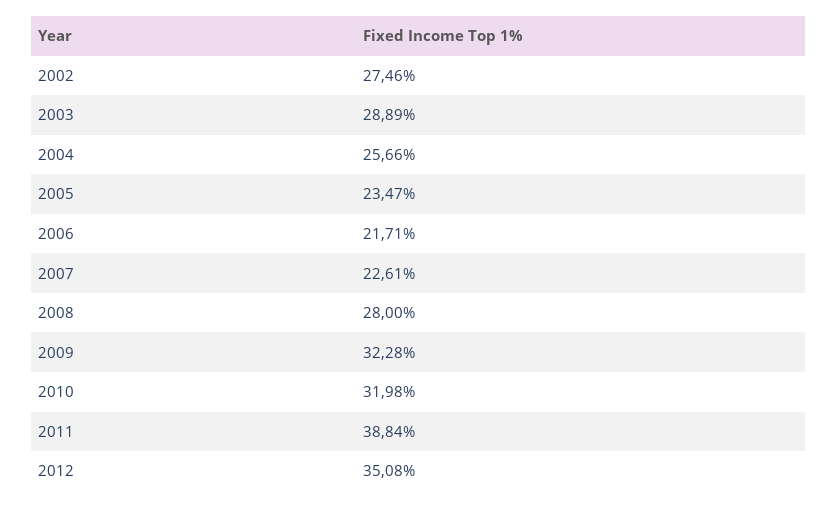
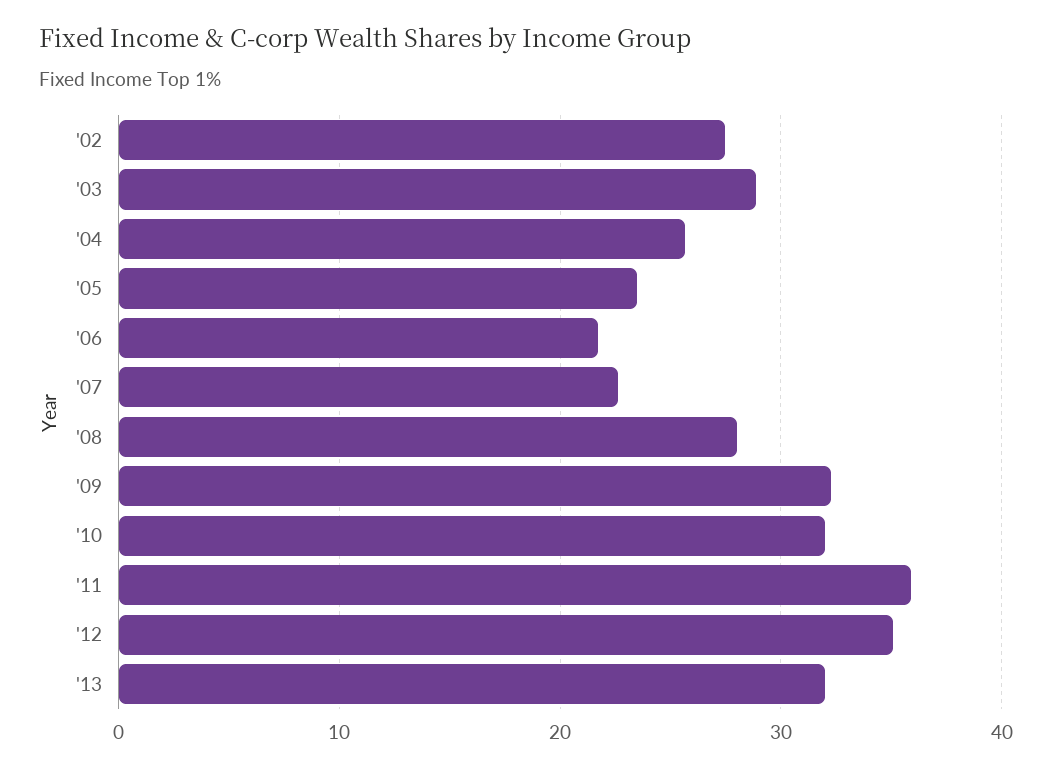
2011: 38.84 -> 36
'13: none -> 32

